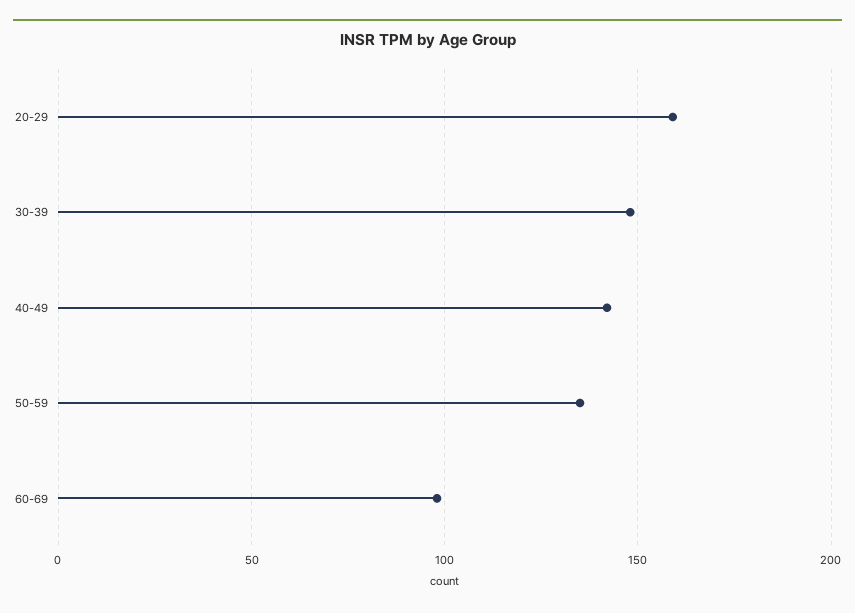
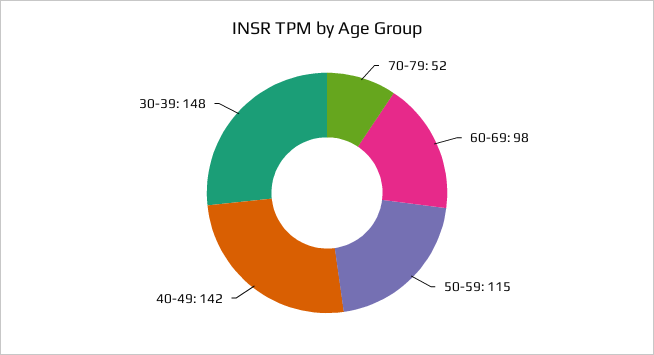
20-29: 160 -> none
50-59: 135 -> 115
70-79: none -> 52

